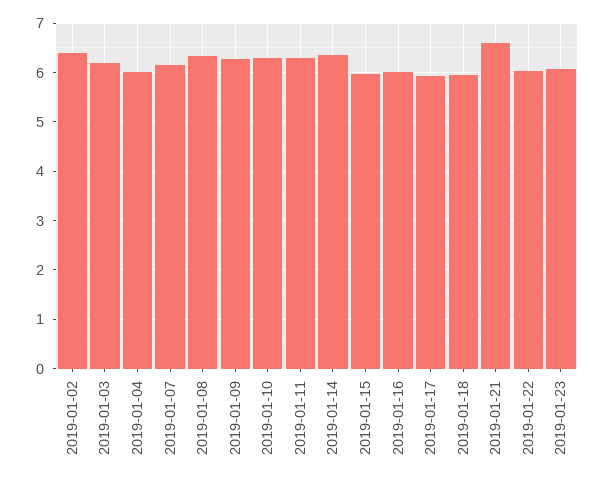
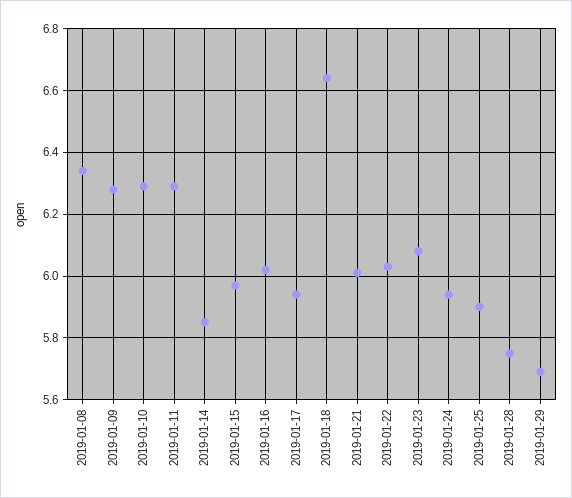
2019-01-02: 6.4 -> none
2019-01-03: 6.2 -> none
2019-01-04: 6 -> none
2019-01-07: 6.2 -> none
2019-01-14: 6.4 -> 5.85
2019-01-18: 6 -> 6.65
2019-01-21: 6.6 -> 6
2019-01-24: none -> 5.95
2019-01-25: none -> 5.9
2019-01-28: none -> 5.75
2019-01-29: none -> 5.7

